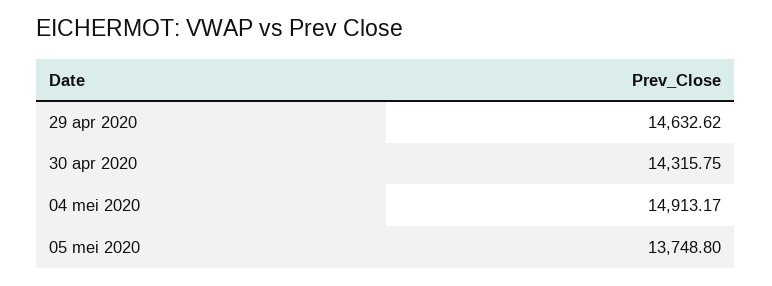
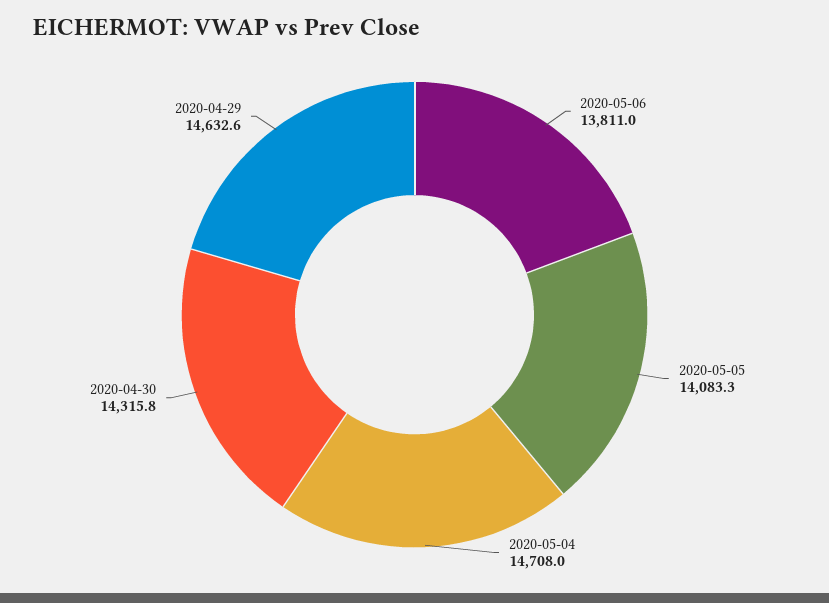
04 mei 2020: 14913.17 -> 14708
05 mei 2020: 13748.8 -> 14083.3
2020-05-06: none -> 13811

